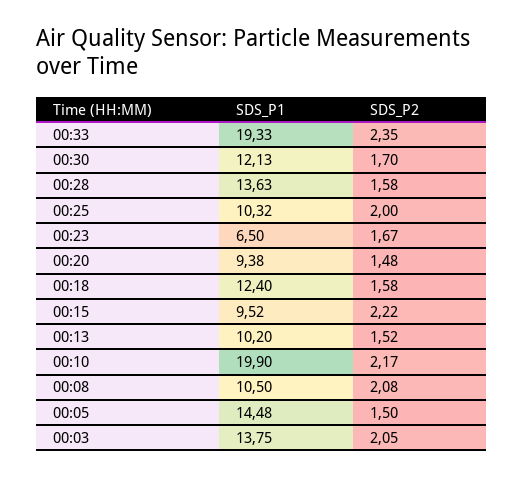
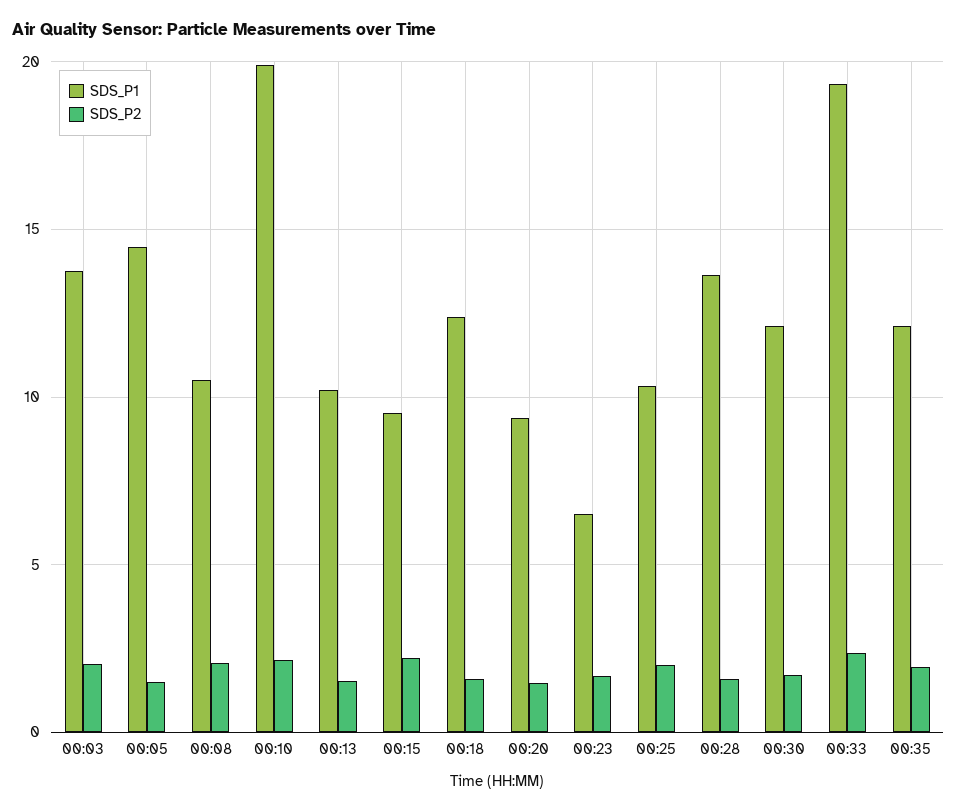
SDS_P1, 00:35: none -> 12
SDS_P2, 00:35: none -> 2

